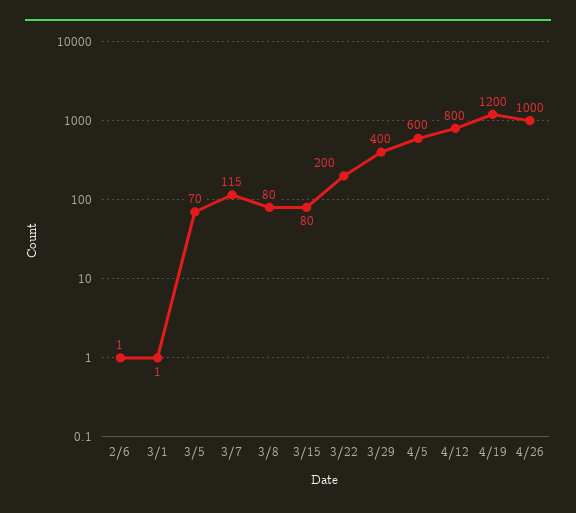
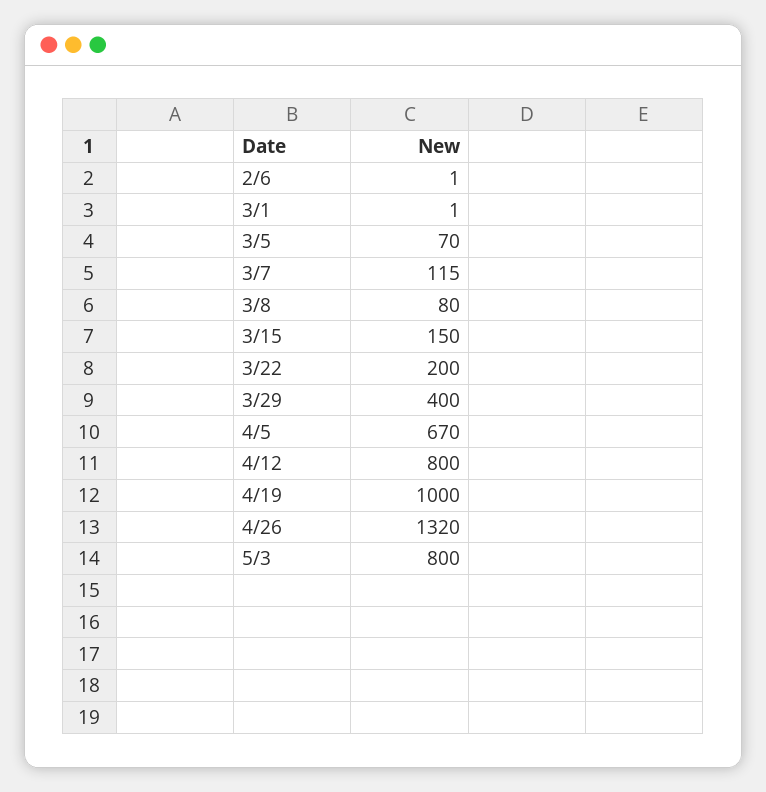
3/15: 80 -> 150
4/5: 600 -> 670
4/19: 1200 -> 1000
4/26: 1000 -> 1320
5/3: none -> 800

